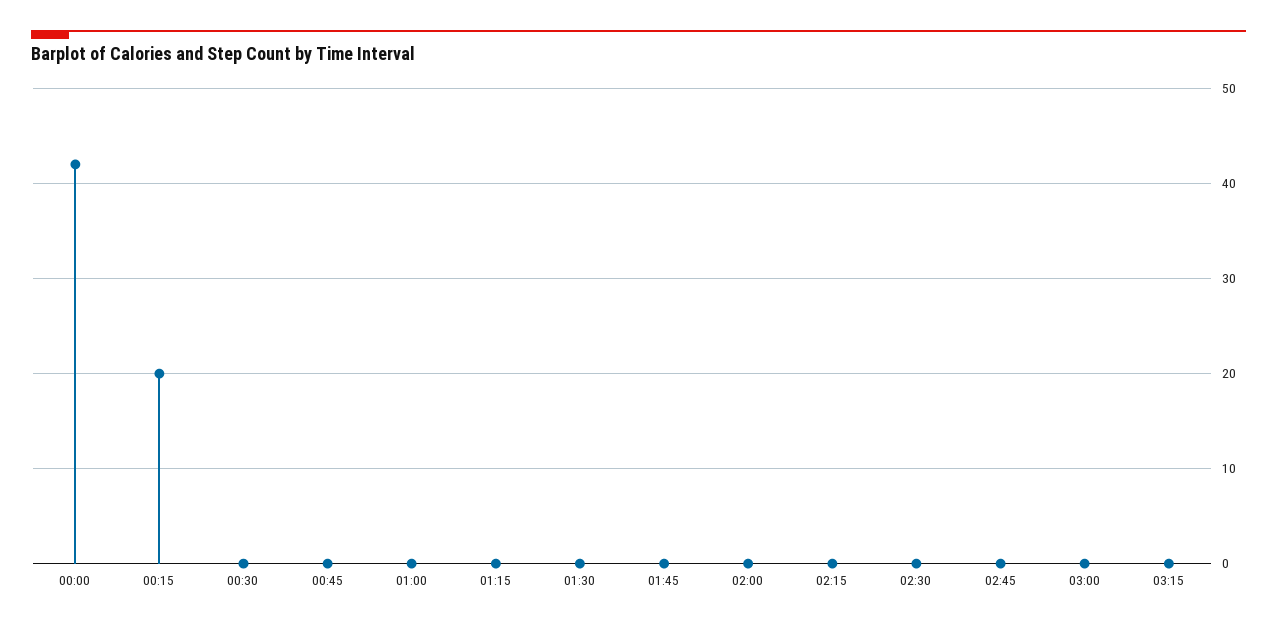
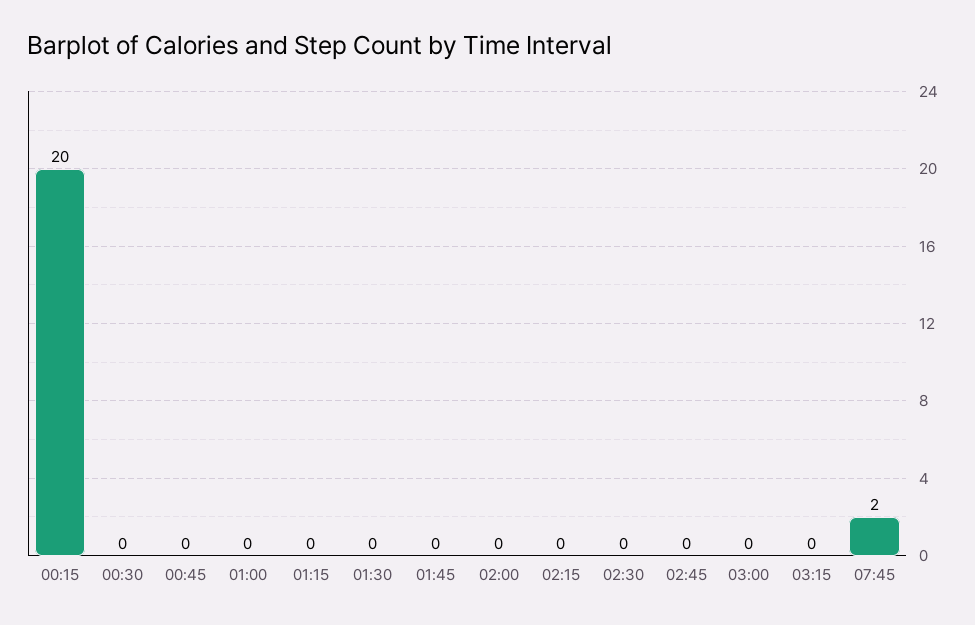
00:00: 42 -> none
07:45: none -> 2

